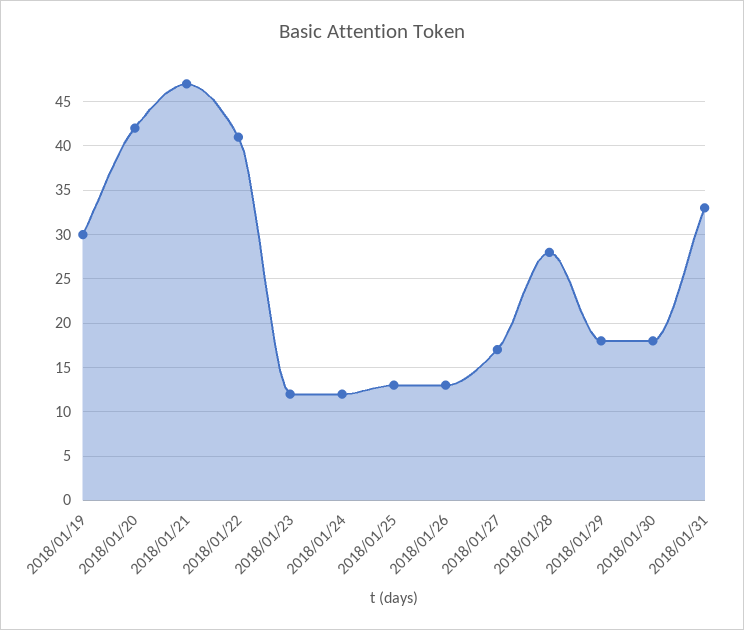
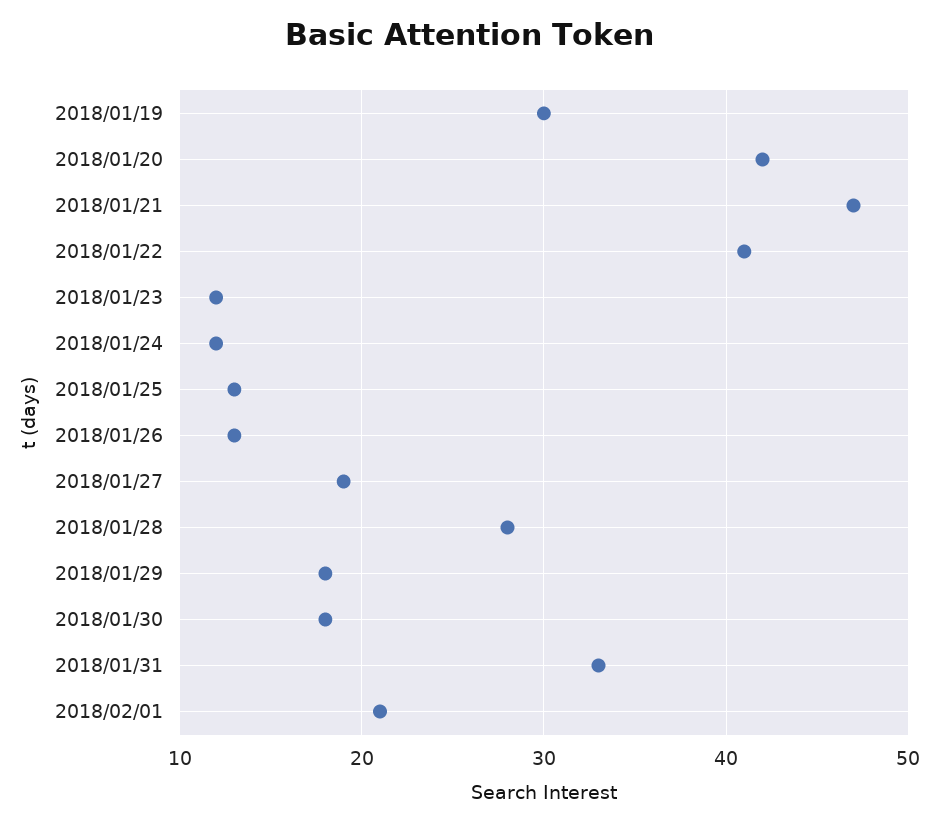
2018/01/27: 17 -> 19
2018/02/01: none -> 21

